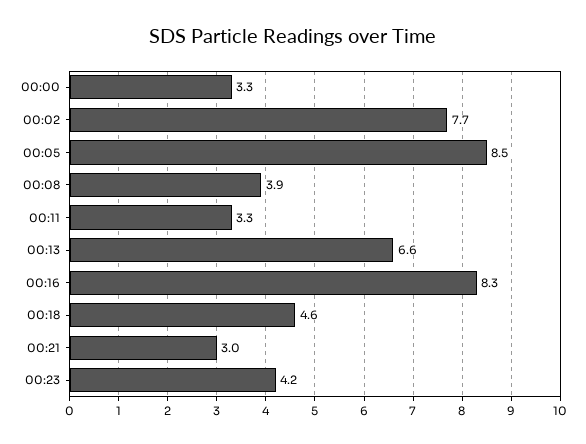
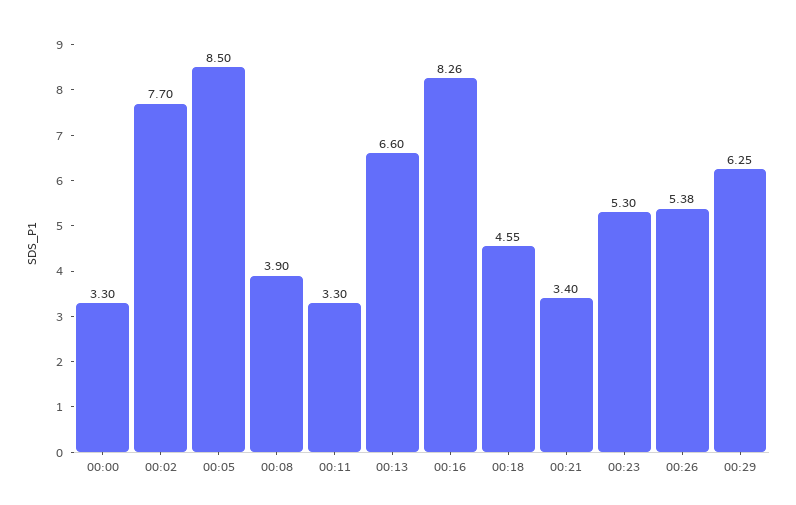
00:21: 3 -> 3.4
00:23: 4.2 -> 5.3
00:26: none -> 5.38
00:29: none -> 6.25

